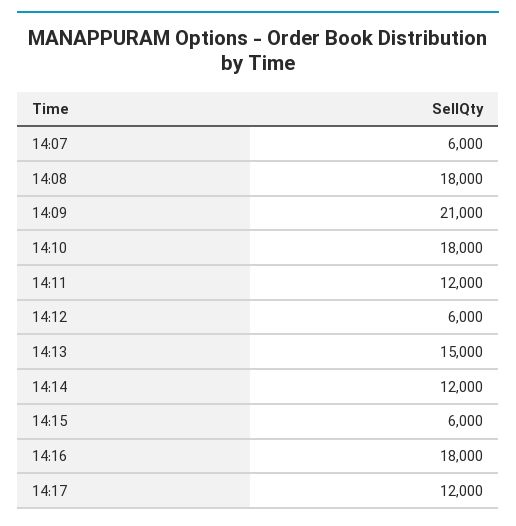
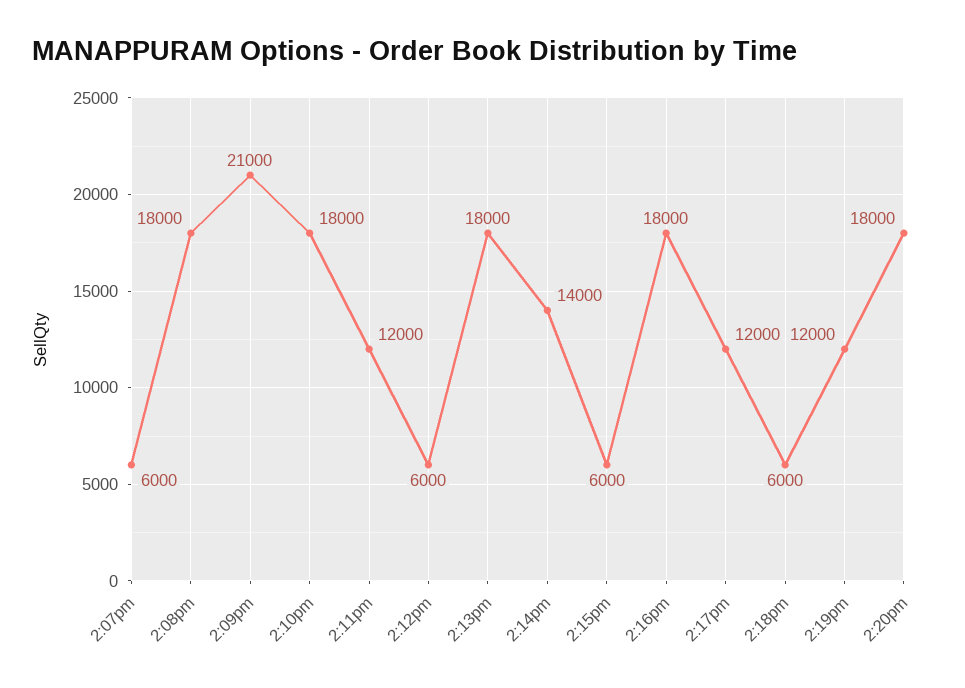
14:13: 15000 -> 18000
14:14: 12000 -> 14000
2:18pm: none -> 6000
2:19pm: none -> 12000
2:20pm: none -> 18000

